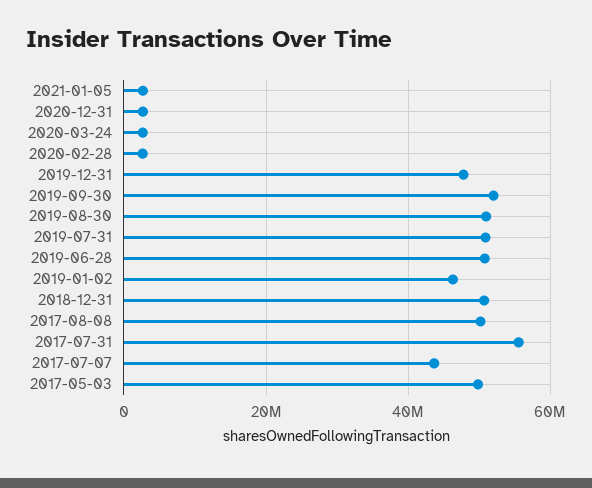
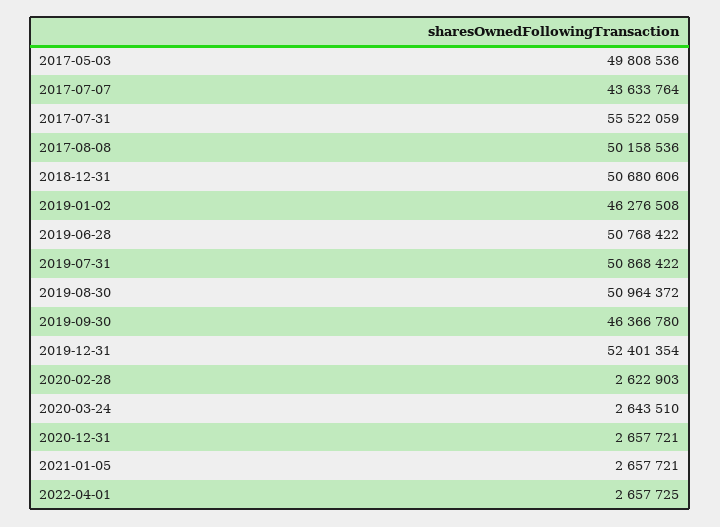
2019-12-31: 48000000 -> 52401354
2019-09-30: 52000000 -> 46366780
2022-04-01: none -> 2657725

